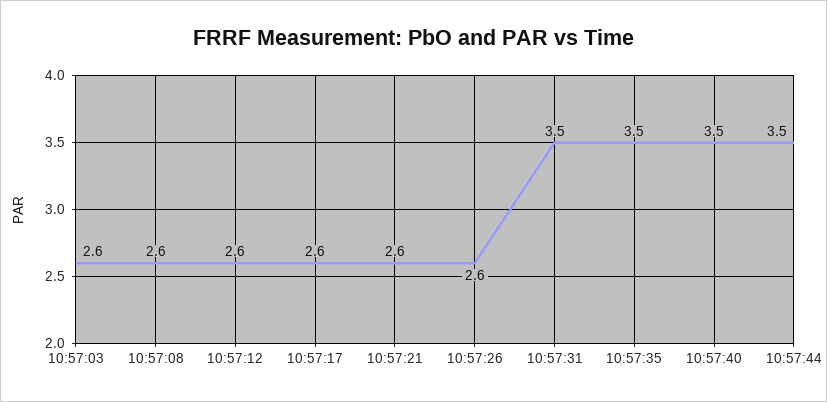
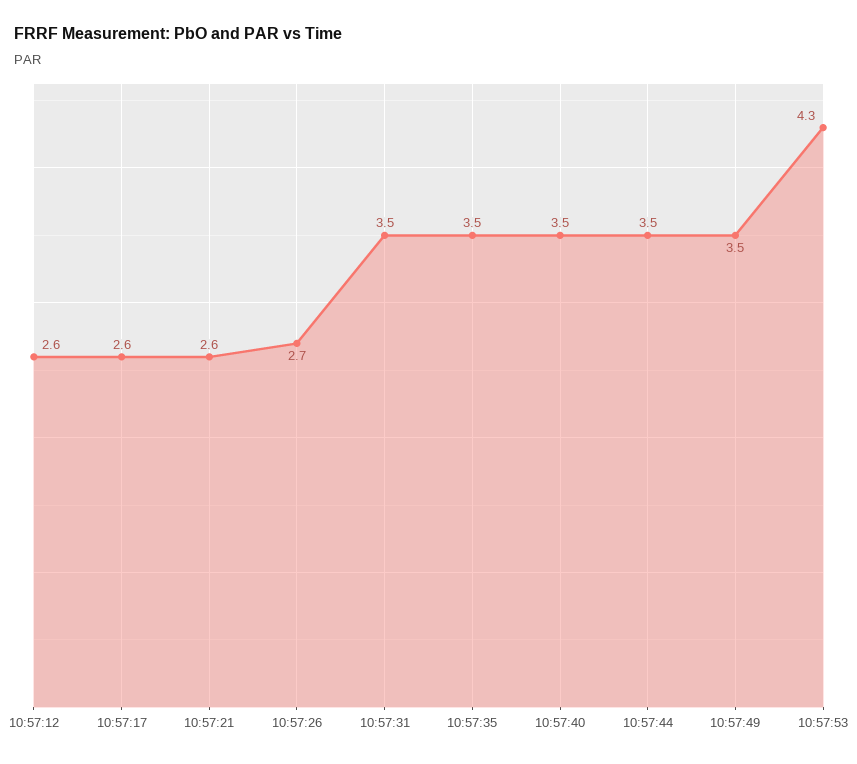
10:57:03: 2.6 -> none
10:57:08: 2.6 -> none
10:57:26: 2.6 -> 2.7
10:57:49: none -> 3.5
10:57:53: none -> 4.3

